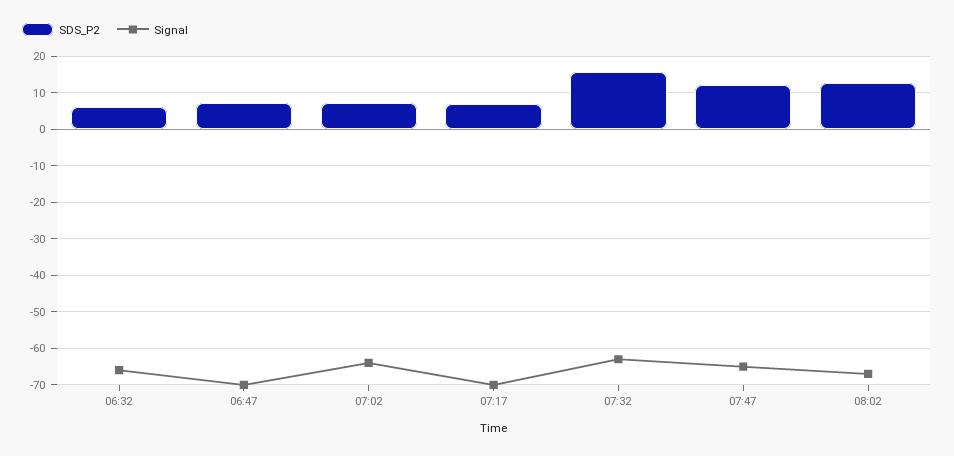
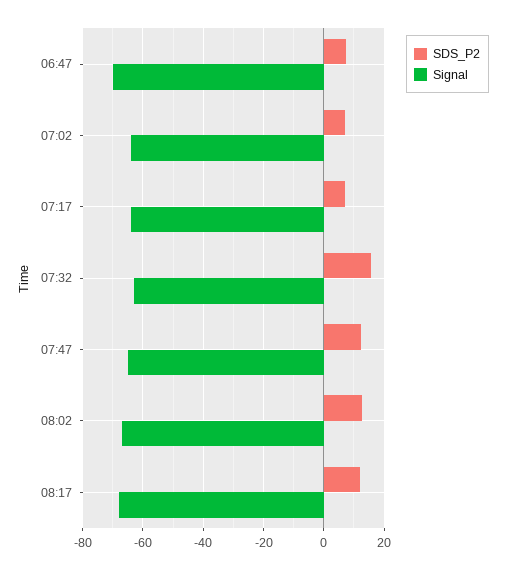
SDS_P2, 06:32: 6 -> none
Signal, 06:32: -66 -> none
Signal, 07:17: -70 -> -64
SDS_P2, 08:17: none -> 12
Signal, 08:17: none -> -68

